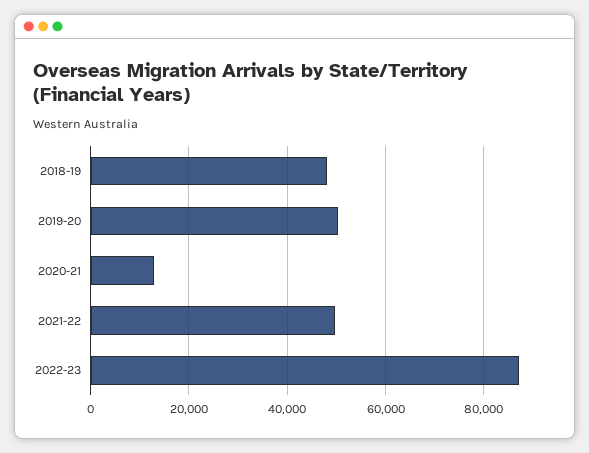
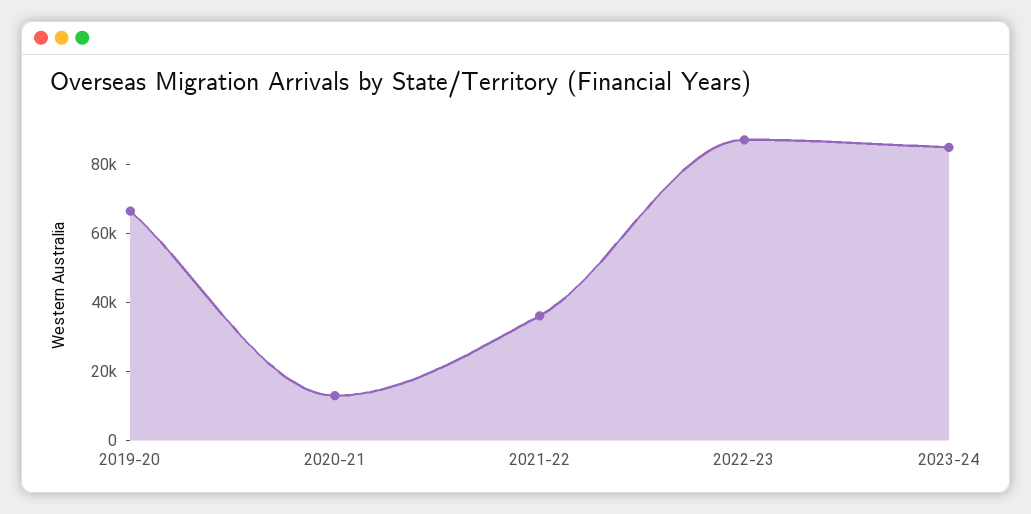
2018-19: 48000 -> none
2019-20: 50000 -> 65000
2021-22: 50000 -> 35000
2023-24: none -> 85000

